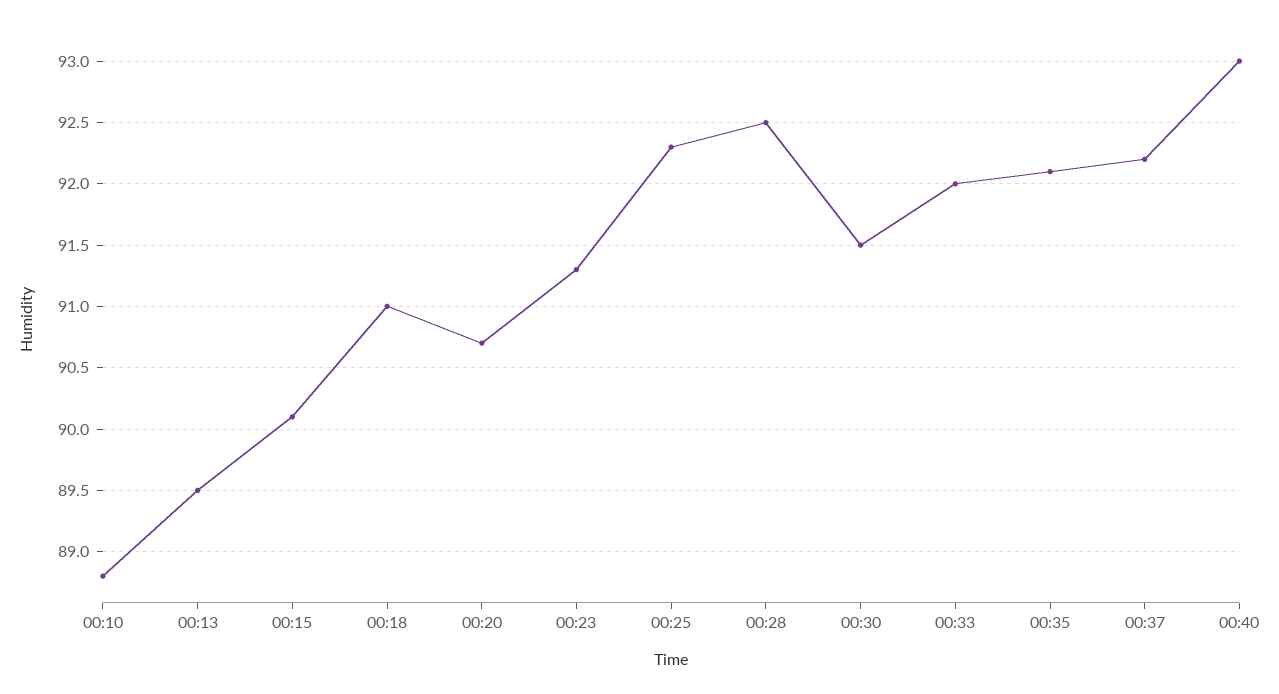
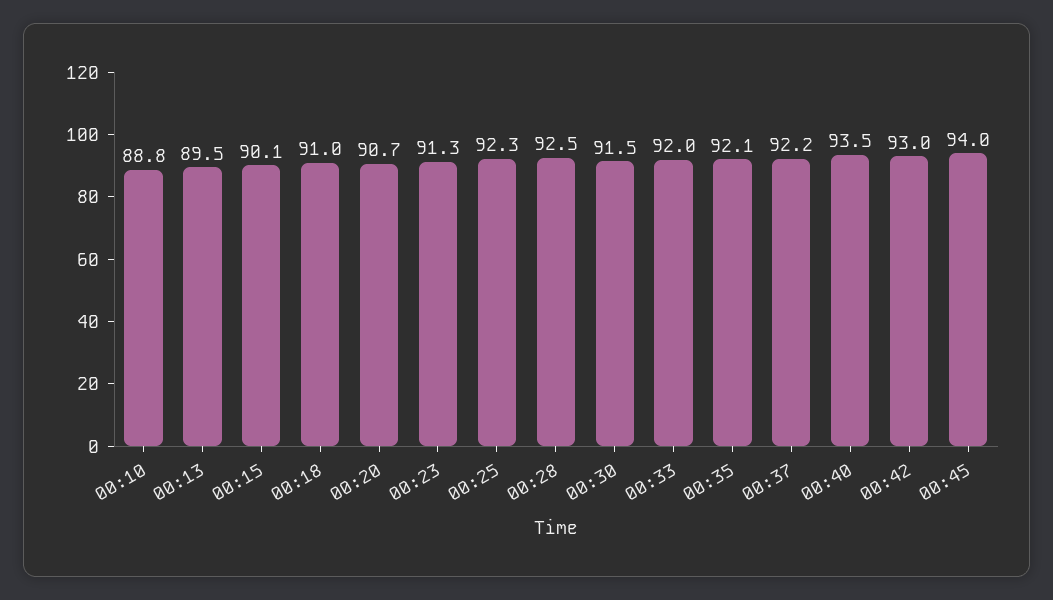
00:40: 93 -> 93.5
00:42: none -> 93
00:45: none -> 94

